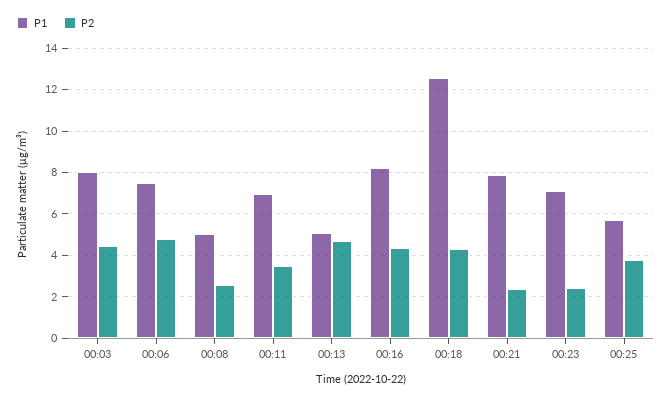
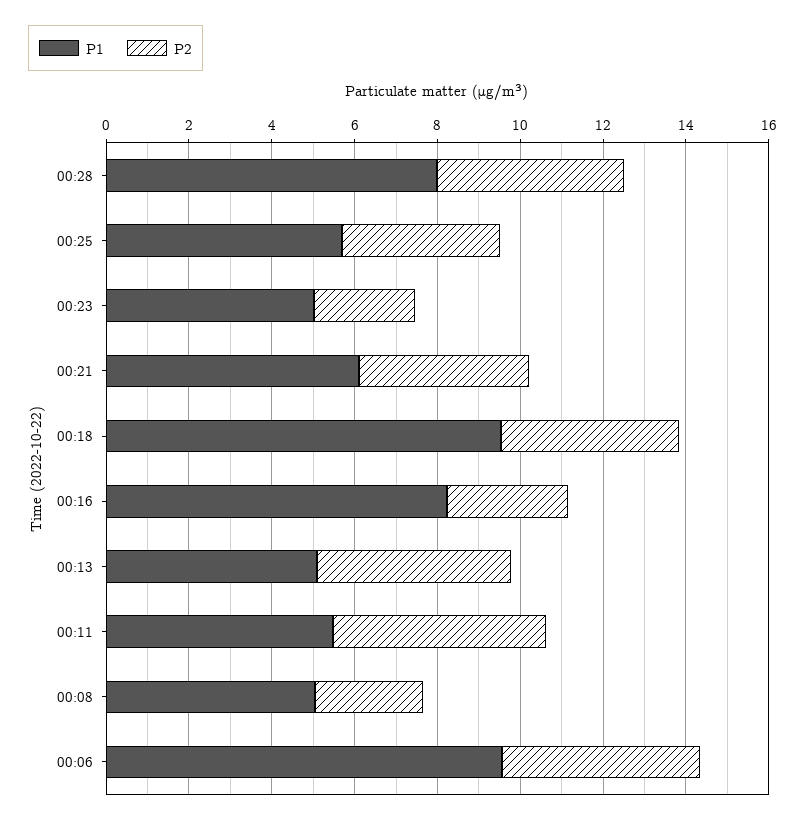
P1, 00:03: 8 -> none
P2, 00:03: 4.5 -> none
P1, 00:06: 7.5 -> 9.5
P1, 00:11: 7 -> 5.5
P2, 00:11: 3.5 -> 5
P2, 00:16: 4.5 -> 3
P1, 00:18: 12.5 -> 9.5
P1, 00:21: 8 -> 6
P2, 00:21: 2.5 -> 4
P1, 00:23: 7 -> 5
P1, 00:28: none -> 8
P2, 00:28: none -> 4.5

